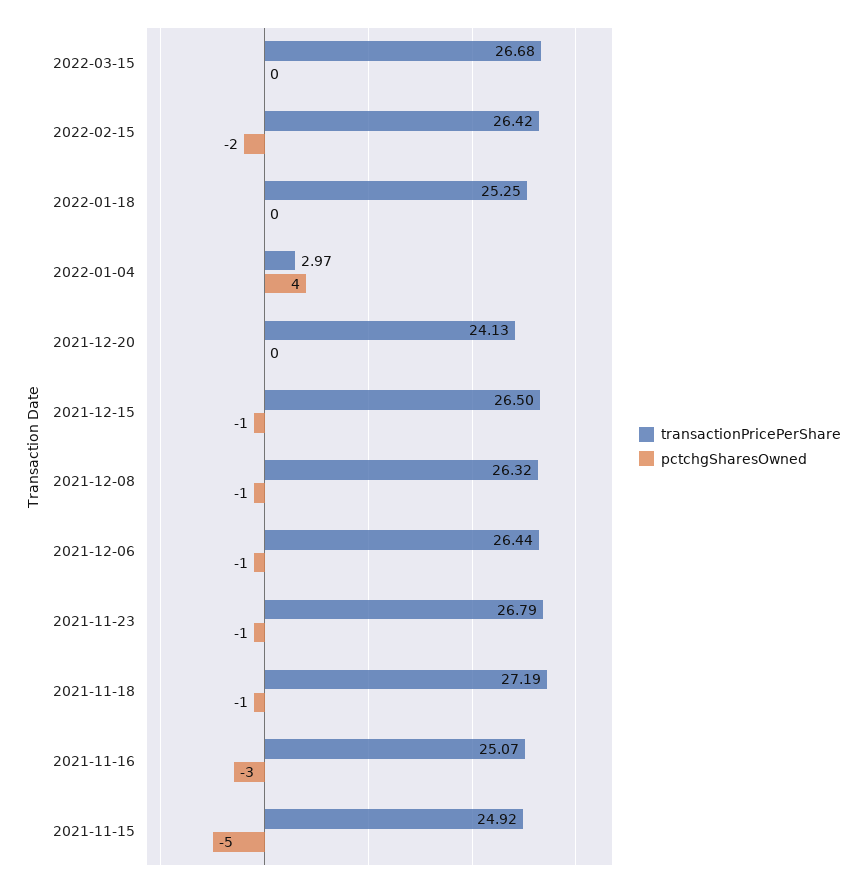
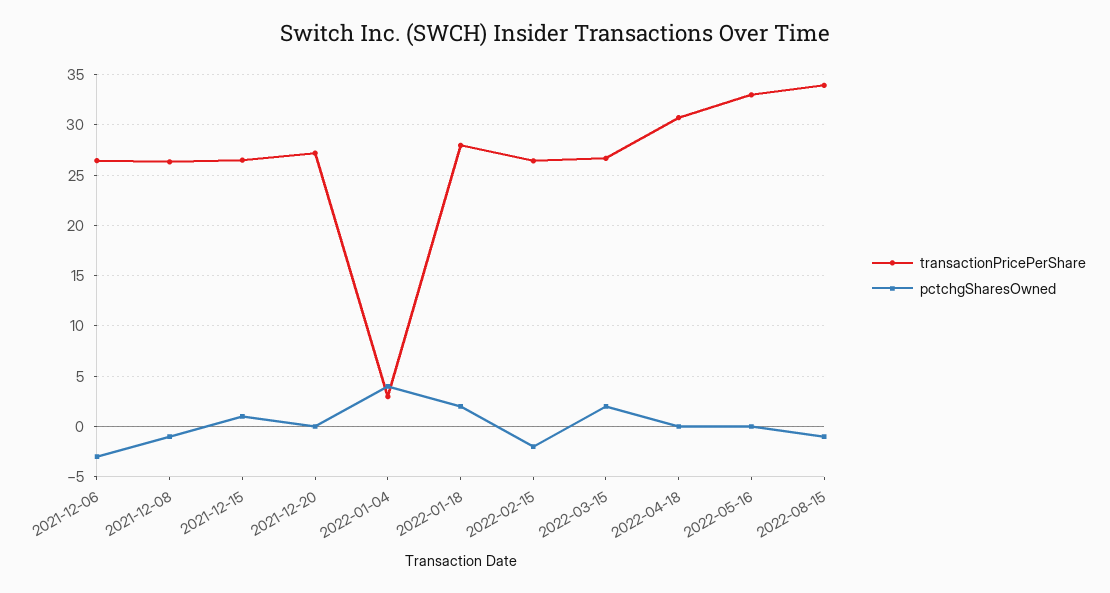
pctchgSharesOwned, 2022-03-15: 0 -> 2
transactionPricePerShare, 2022-01-18: 25.25 -> 28
pctchgSharesOwned, 2022-01-18: 0 -> 2
transactionPricePerShare, 2021-12-20: 24.13 -> 27
pctchgSharesOwned, 2021-12-15: -1 -> 1
pctchgSharesOwned, 2021-12-06: -1 -> -3
transactionPricePerShare, 2021-11-23: 26.79 -> none
pctchgSharesOwned, 2021-11-23: -1 -> none
transactionPricePerShare, 2021-11-18: 27.19 -> none
pctchgSharesOwned, 2021-11-18: -1 -> none
transactionPricePerShare, 2021-11-16: 25.07 -> none
pctchgSharesOwned, 2021-11-16: -3 -> none
transactionPricePerShare, 2021-11-15: 24.92 -> none
pctchgSharesOwned, 2021-11-15: -5 -> none
transactionPricePerShare, 2022-04-18: none -> 31
pctchgSharesOwned, 2022-04-18: none -> 0
transactionPricePerShare, 2022-05-16: none -> 33
pctchgSharesOwned, 2022-05-16: none -> 0
transactionPricePerShare, 2022-08-15: none -> 34
pctchgSharesOwned, 2022-08-15: none -> -1

